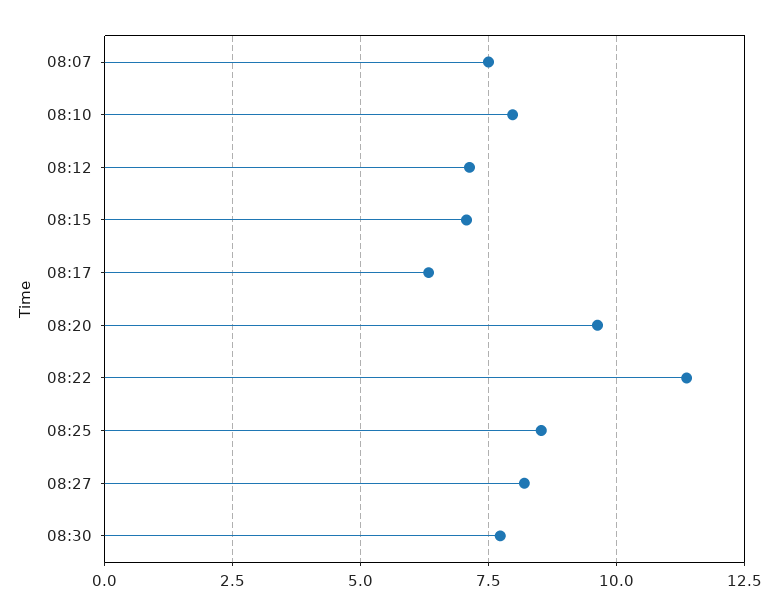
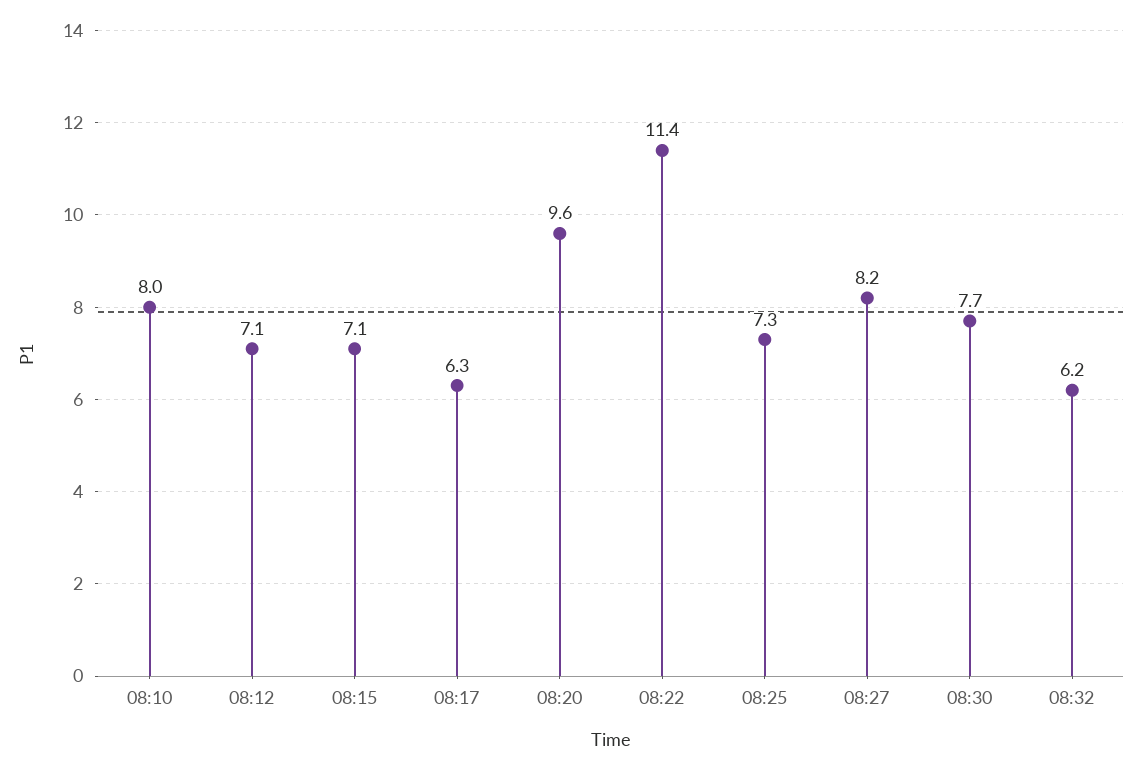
08:07: 7.5 -> none
08:25: 8.5 -> 7.3
08:32: none -> 6.2

